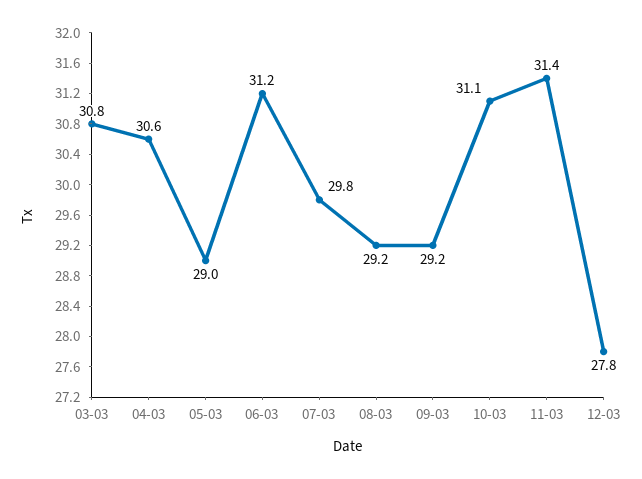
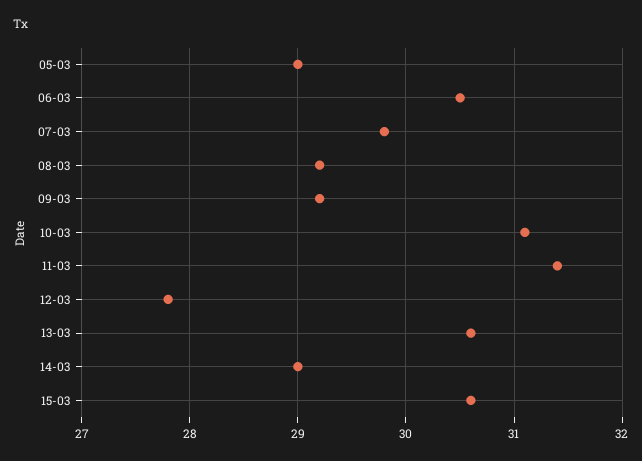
03-03: 30.8 -> none
04-03: 30.6 -> none
06-03: 31.2 -> 30.5
13-03: none -> 30.6
14-03: none -> 29
15-03: none -> 30.6

